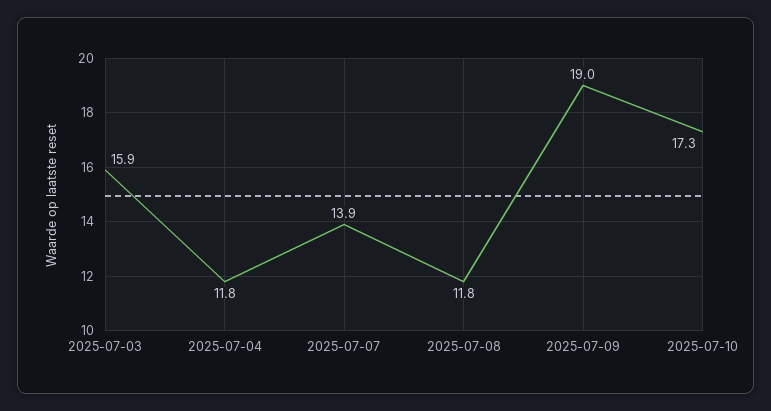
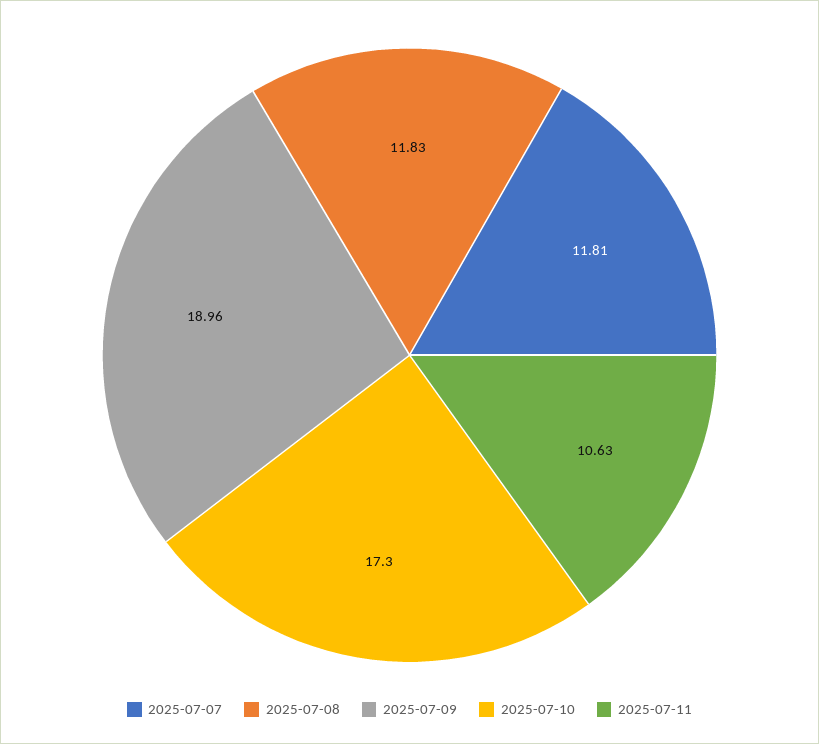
2025-07-03: 15.9 -> none
2025-07-04: 11.8 -> none
2025-07-07: 13.9 -> 11.81
2025-07-11: none -> 10.63

